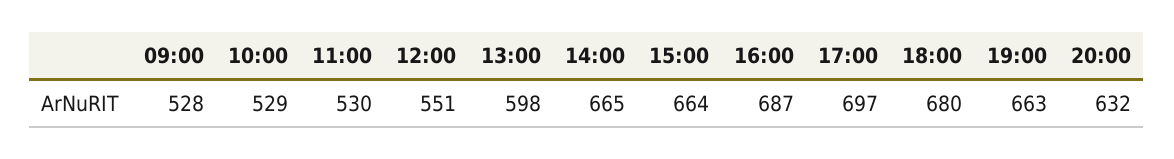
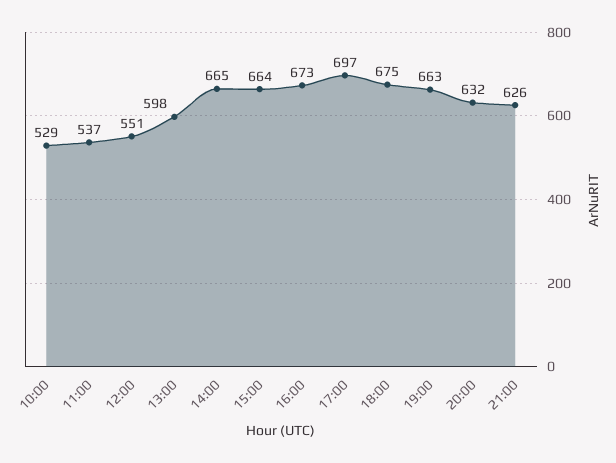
09:00: 528 -> none
11:00: 530 -> 537
16:00: 687 -> 673
18:00: 680 -> 675
21:00: none -> 626

